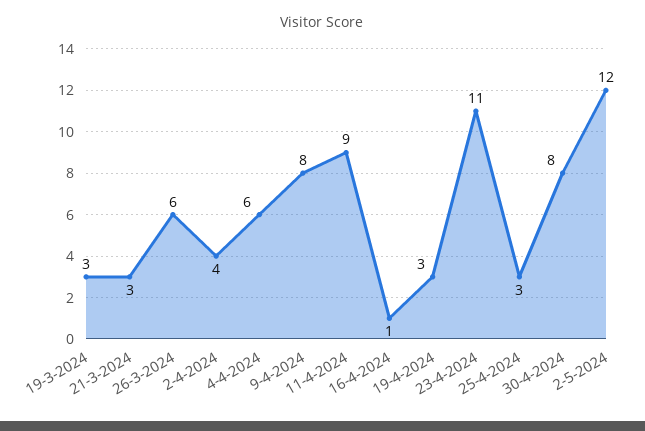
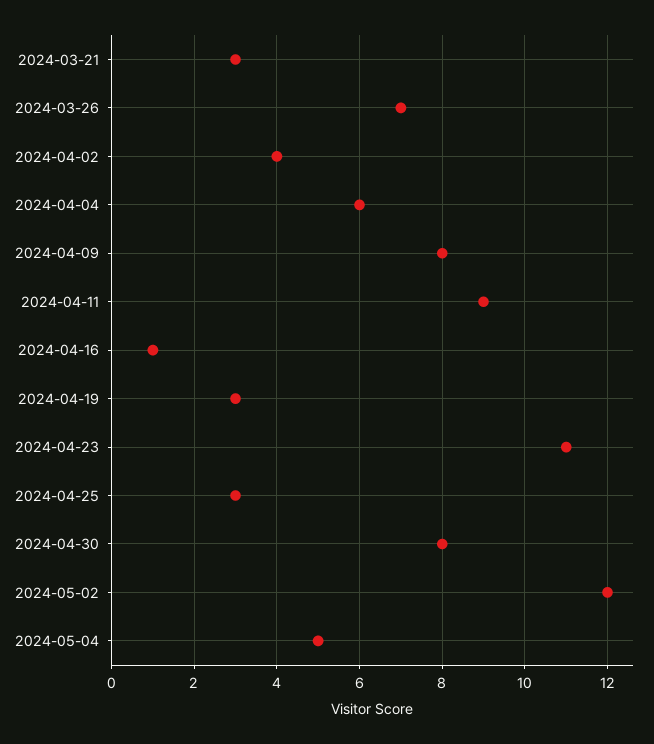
19-3-2024: 3 -> none
26-3-2024: 6 -> 7
2024-05-04: none -> 5

